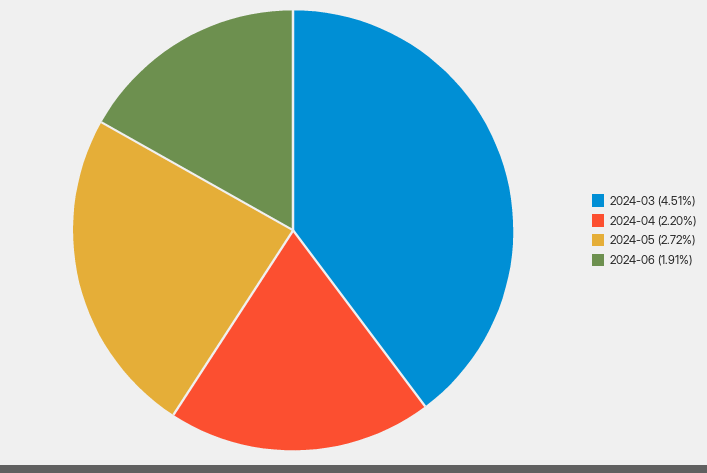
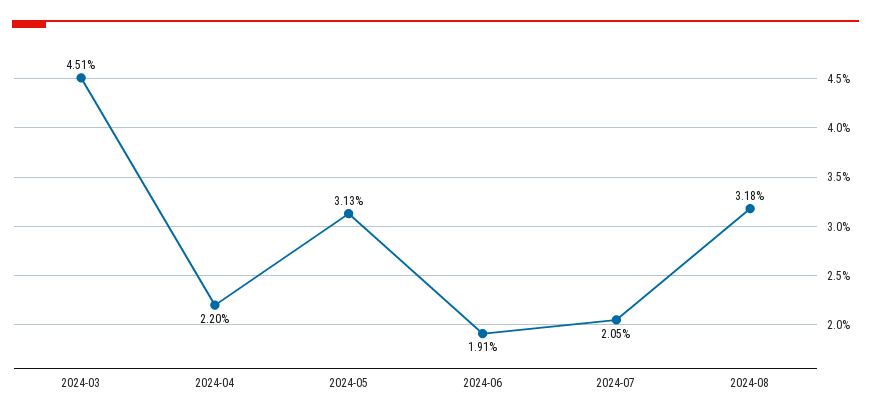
2024-05: 2.72 -> 3.13
2024-07: none -> 2.05
2024-08: none -> 3.18

